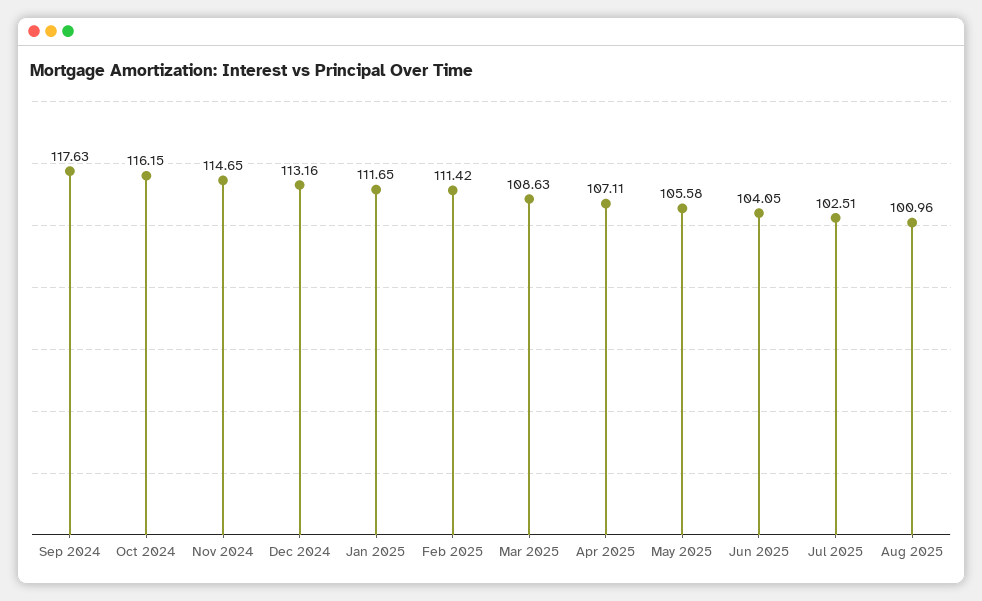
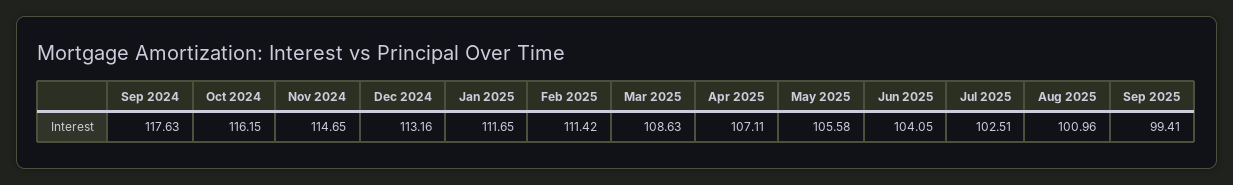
Sep 2025: none -> 99.41

